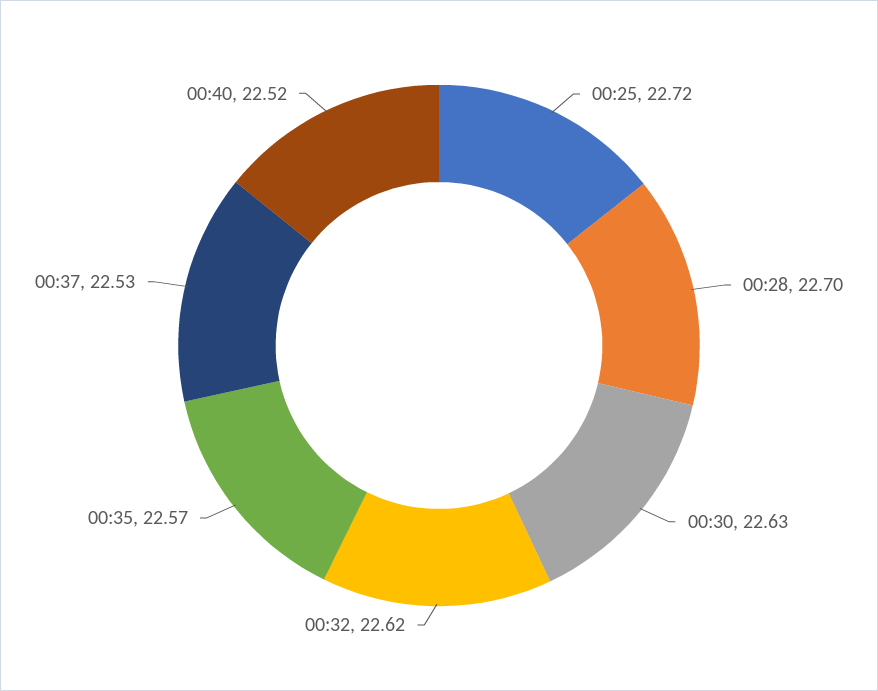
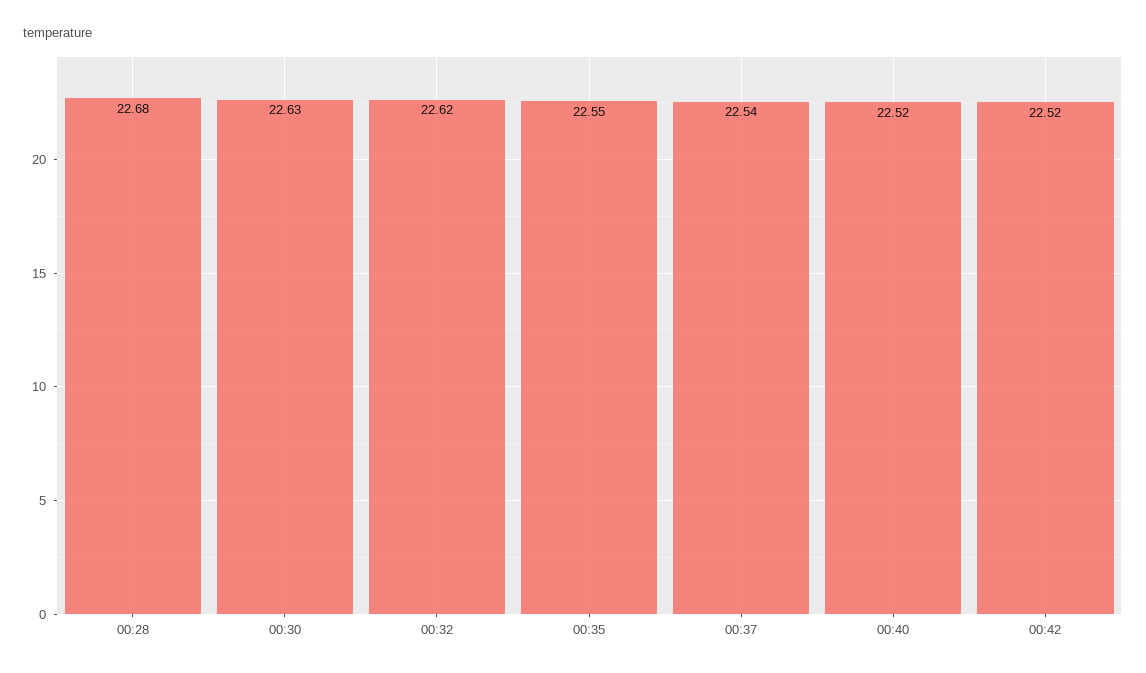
00:25: 22.72 -> none
00:28: 22.7 -> 22.68
00:35: 22.57 -> 22.55
00:37: 22.53 -> 22.54
00:42: none -> 22.52

